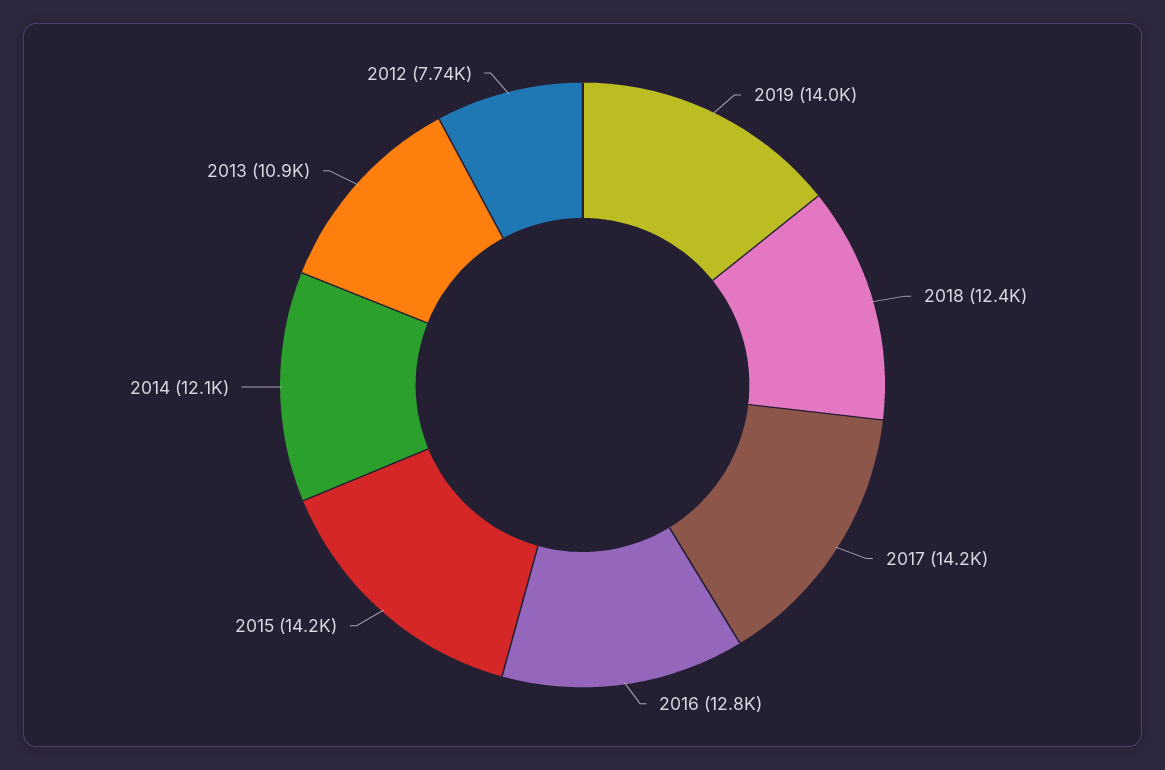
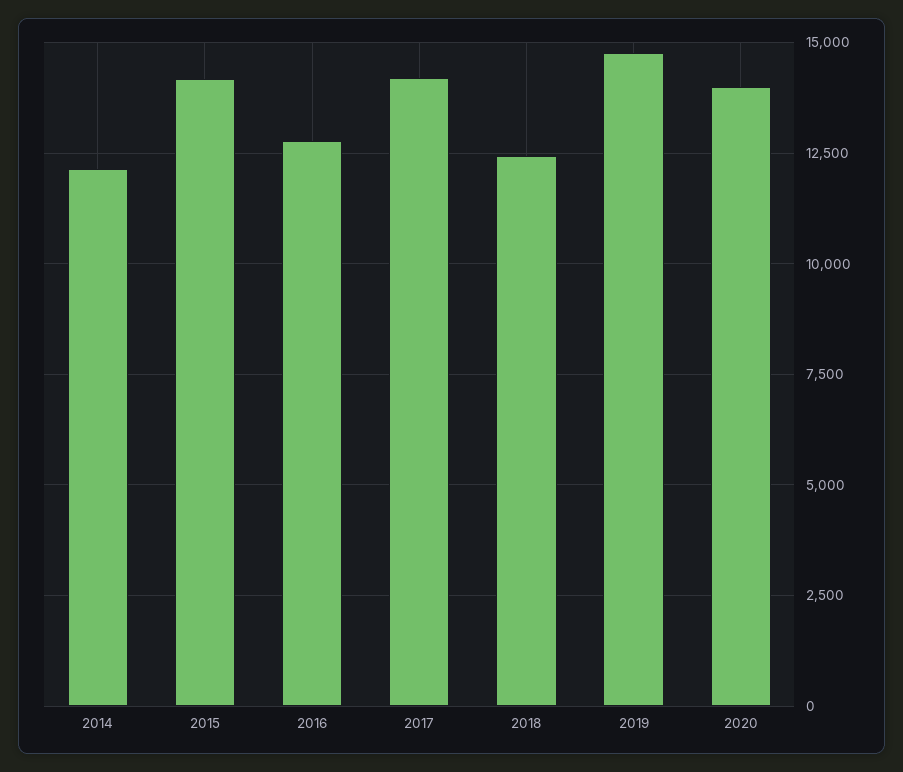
2019: 14000 -> 14750
2013: 10900 -> none
2012: 7740 -> none
2020: none -> 14000

